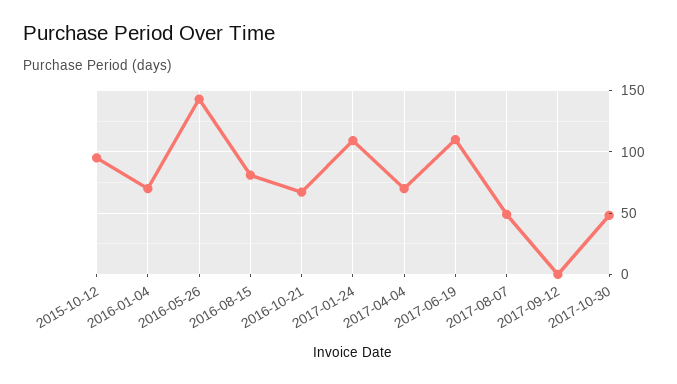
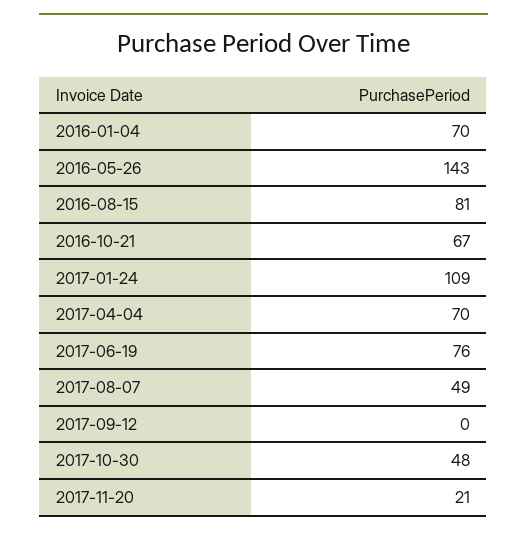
2015-10-12: 95 -> none
2017-06-19: 110 -> 76
2017-11-20: none -> 21

